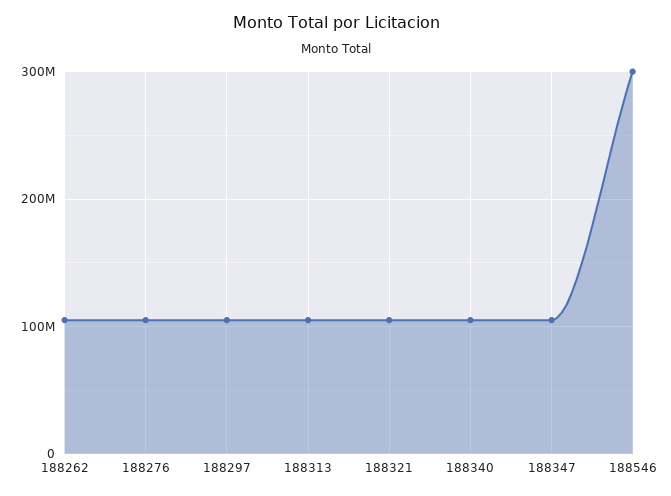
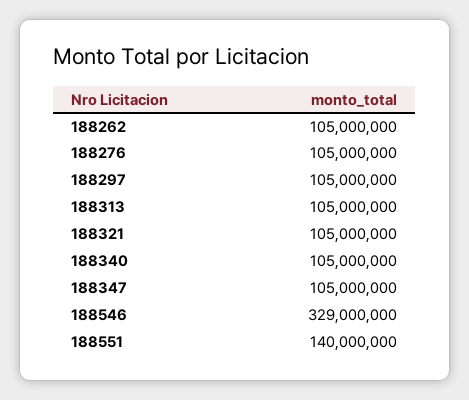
188546: 300000000 -> 329000000
188551: none -> 140000000

